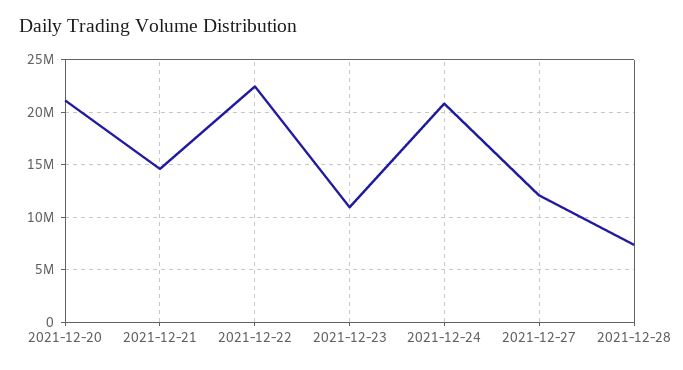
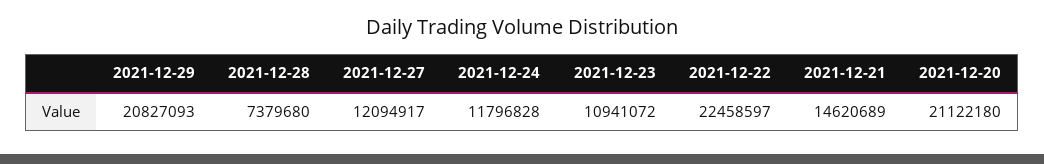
2021-12-24: 21000000 -> 11796828
2021-12-29: none -> 20827093

